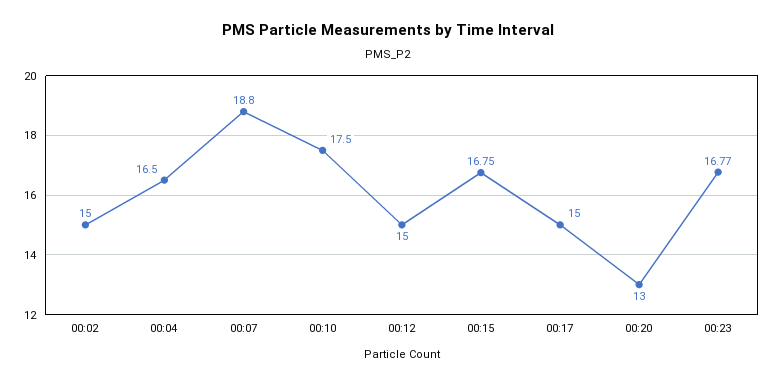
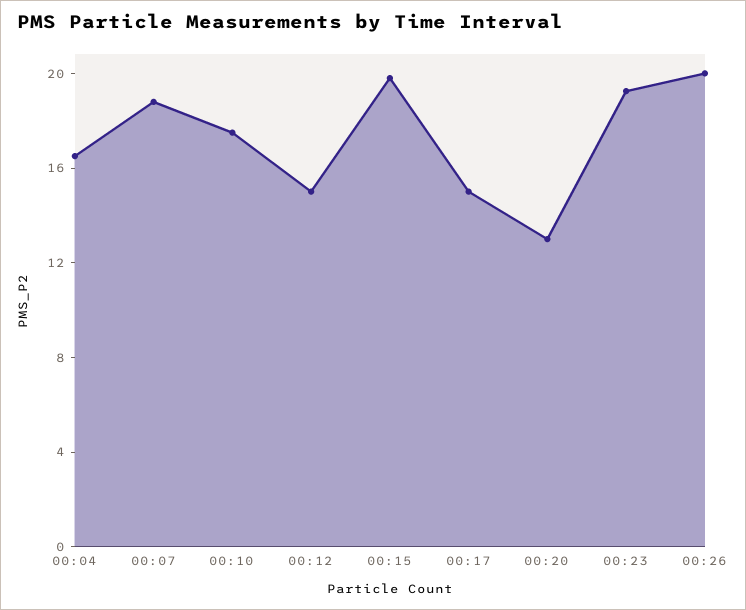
00:02: 15 -> none
00:15: 16.75 -> 20
00:23: 16.77 -> 19
00:26: none -> 20

